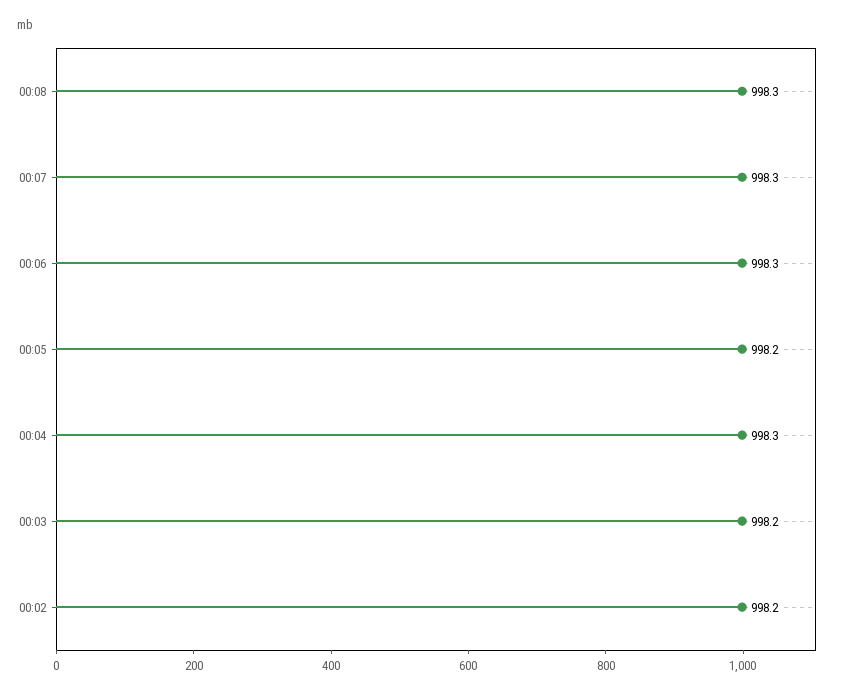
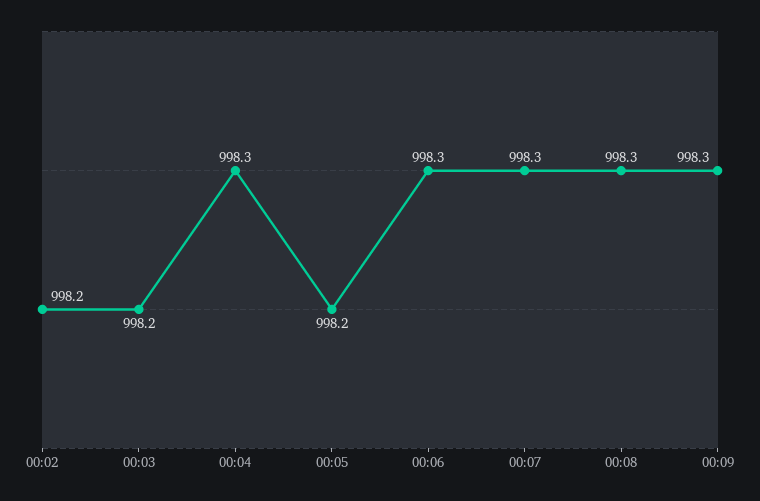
00:09: none -> 998.3

